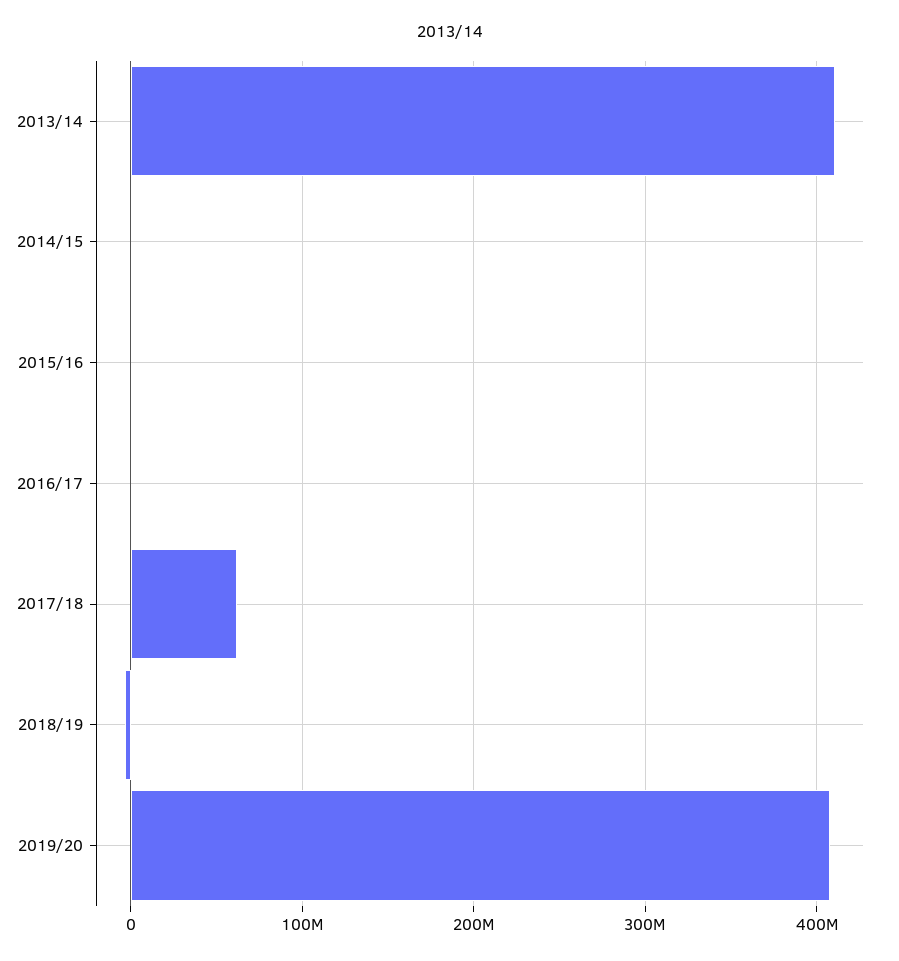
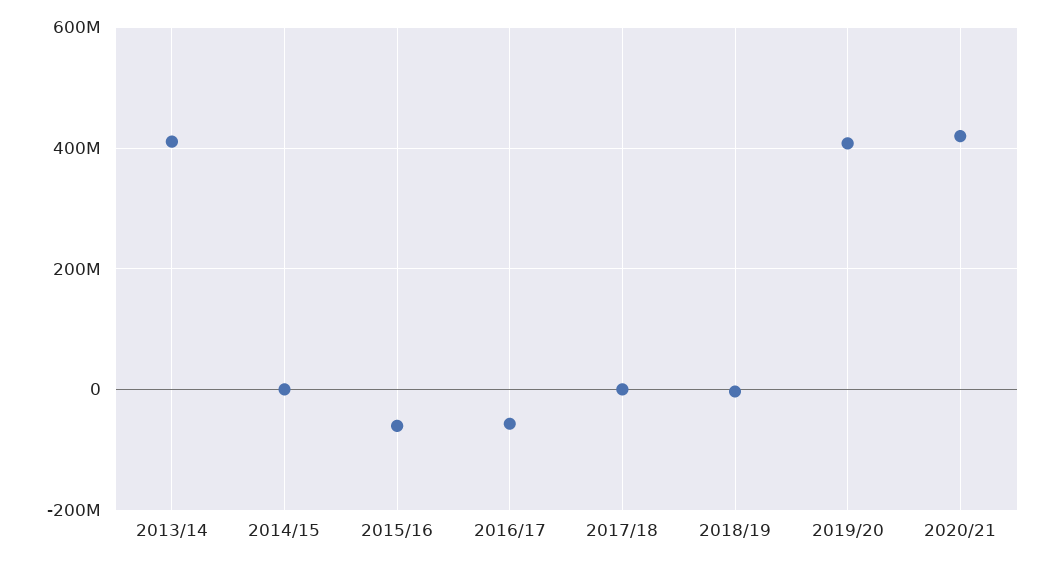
2015/16: 0 -> -60000000
2016/17: 0 -> -60000000
2017/18: 60000000 -> 0
2020/21: none -> 420000000

